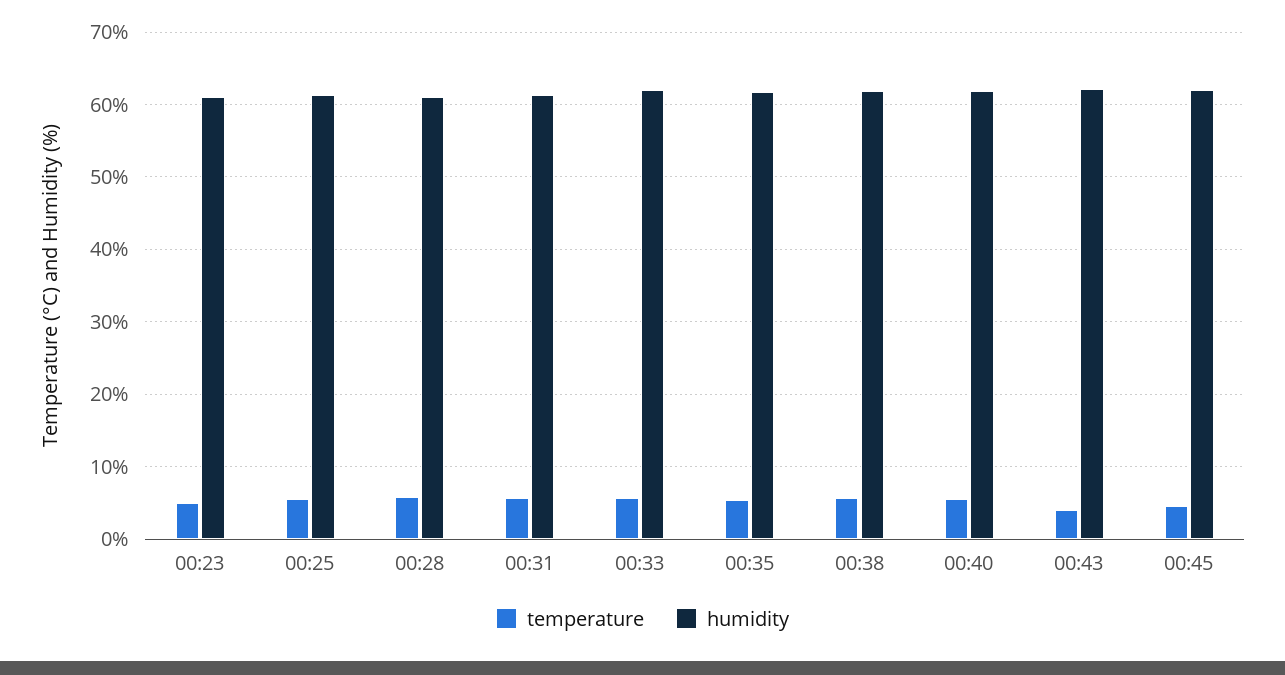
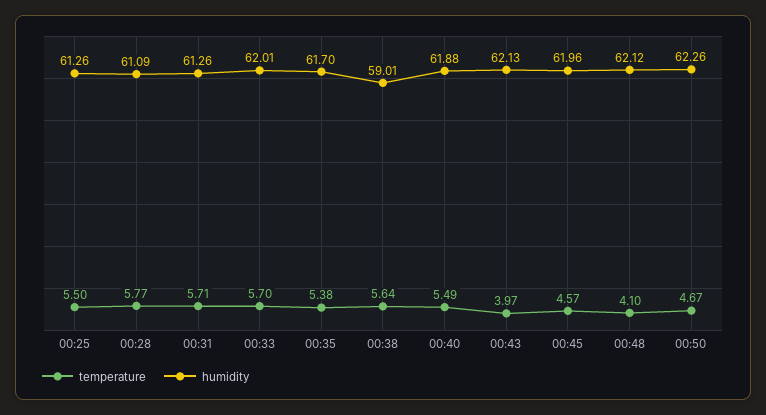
temperature, 00:23: 5 -> none
humidity, 00:23: 61 -> none
humidity, 00:38: 62 -> 59.01
temperature, 00:48: none -> 4.1
humidity, 00:48: none -> 62.12
temperature, 00:50: none -> 4.67
humidity, 00:50: none -> 62.26

